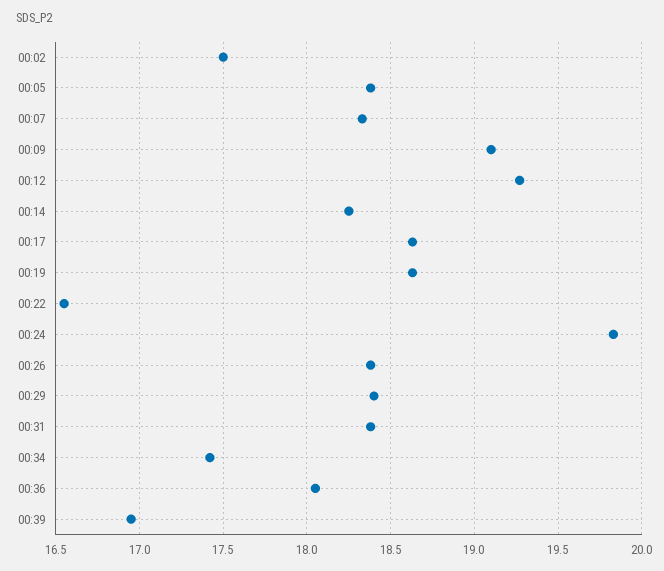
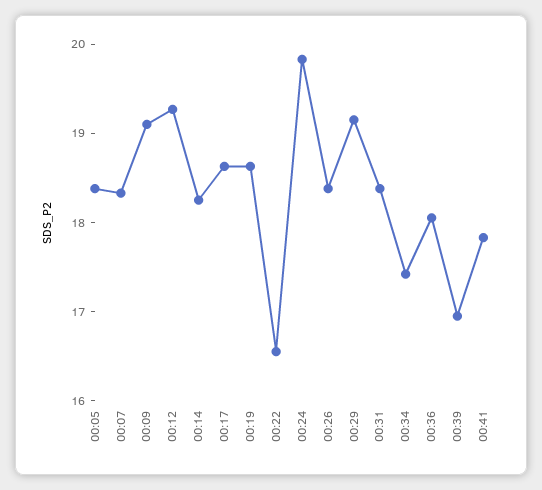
00:02: 17.5 -> none
00:29: 18.4 -> 19.2
00:41: none -> 17.8

